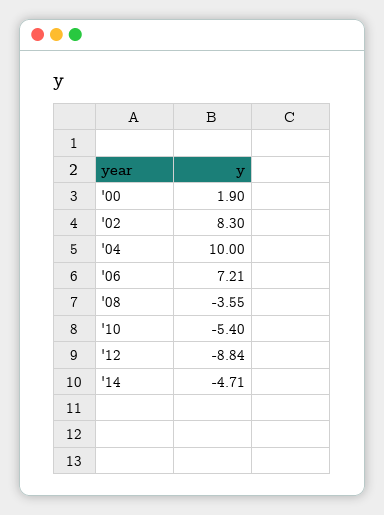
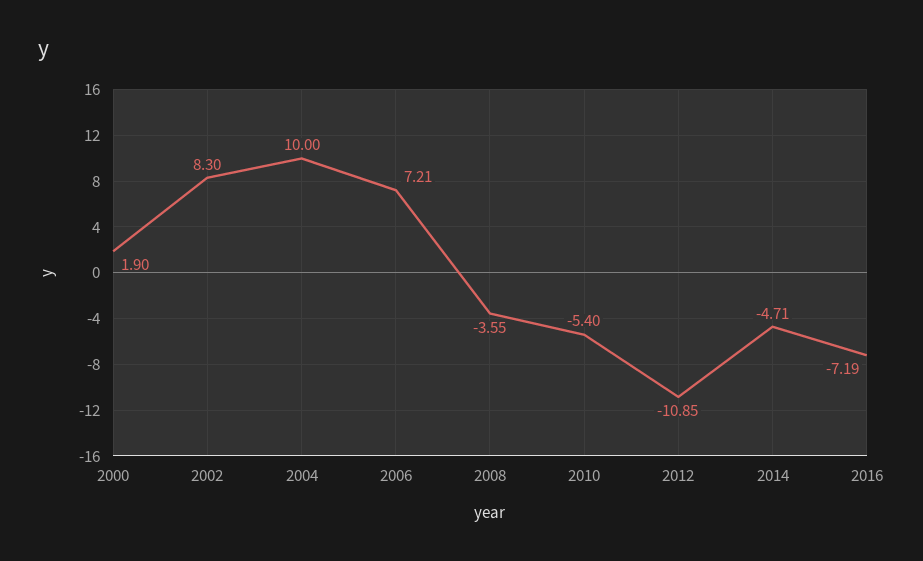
'12: -8.84 -> -10.85
2016: none -> -7.19

